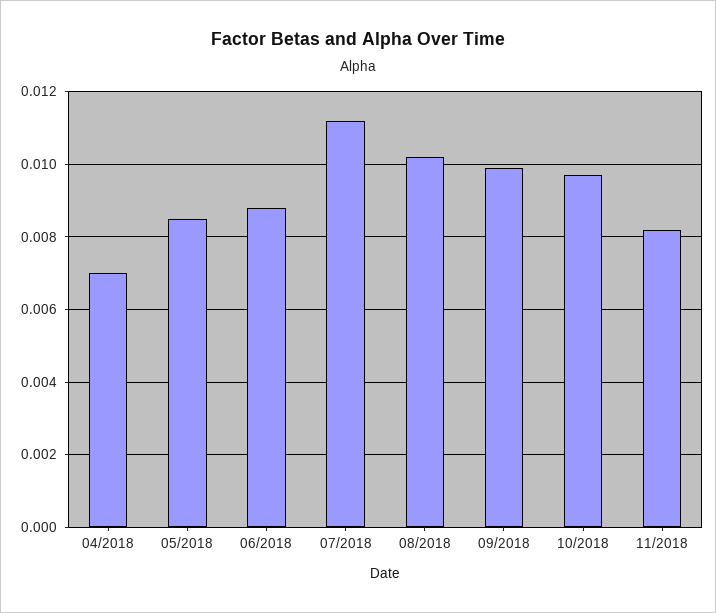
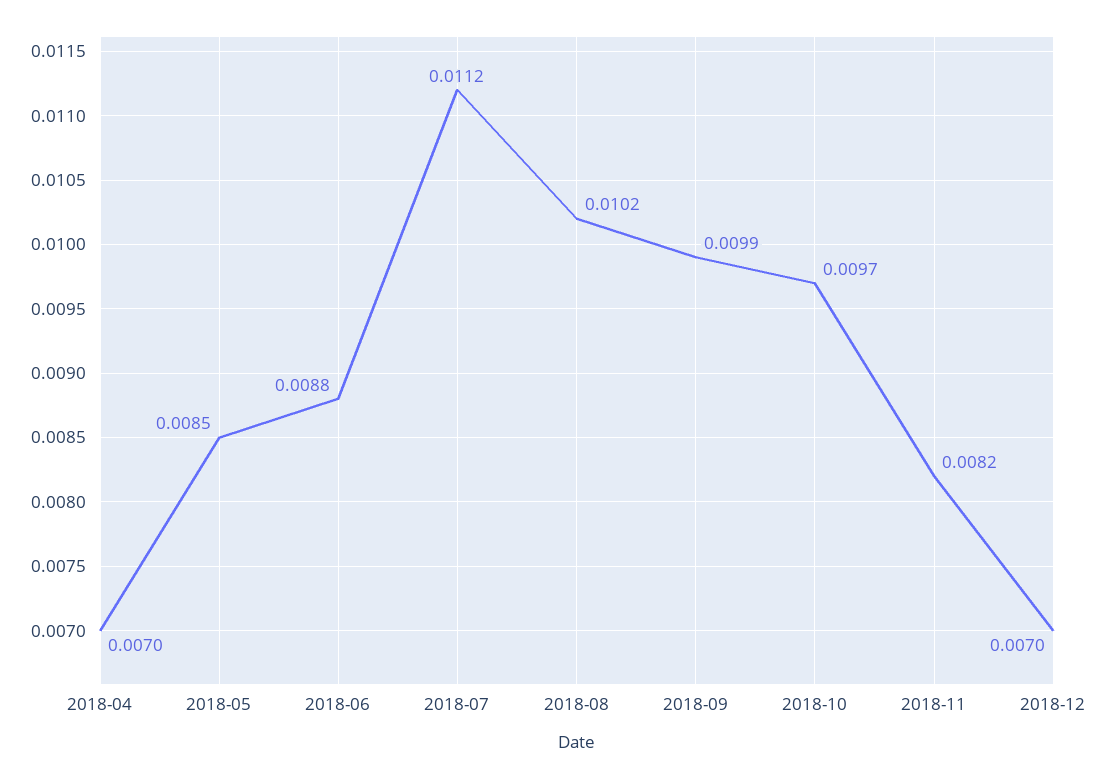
2018-12: none -> 0.007

